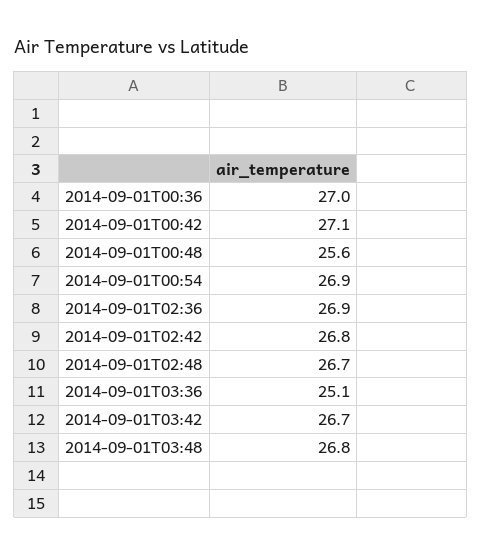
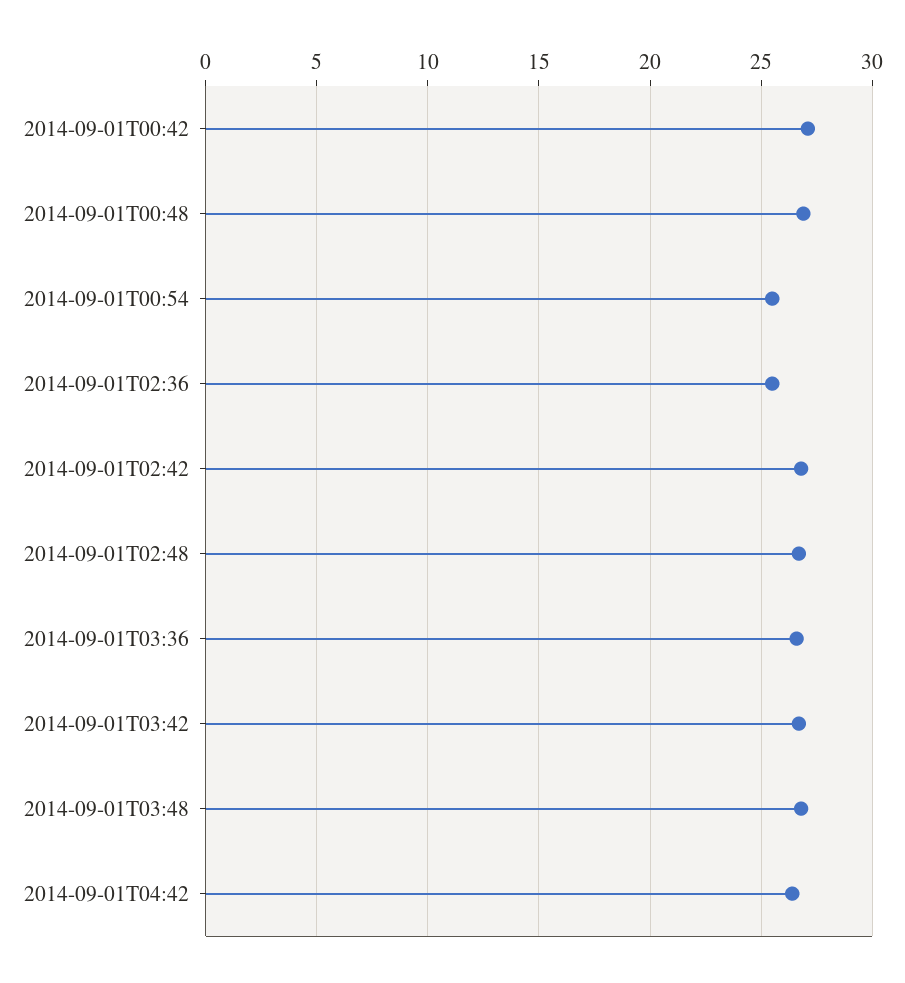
2014-09-01T00:36: 27 -> none
2014-09-01T00:48: 25.6 -> 27
2014-09-01T00:54: 26.9 -> 25.5
2014-09-01T02:36: 26.9 -> 25.5
2014-09-01T03:36: 25.1 -> 26.5
2014-09-01T04:42: none -> 26.5

